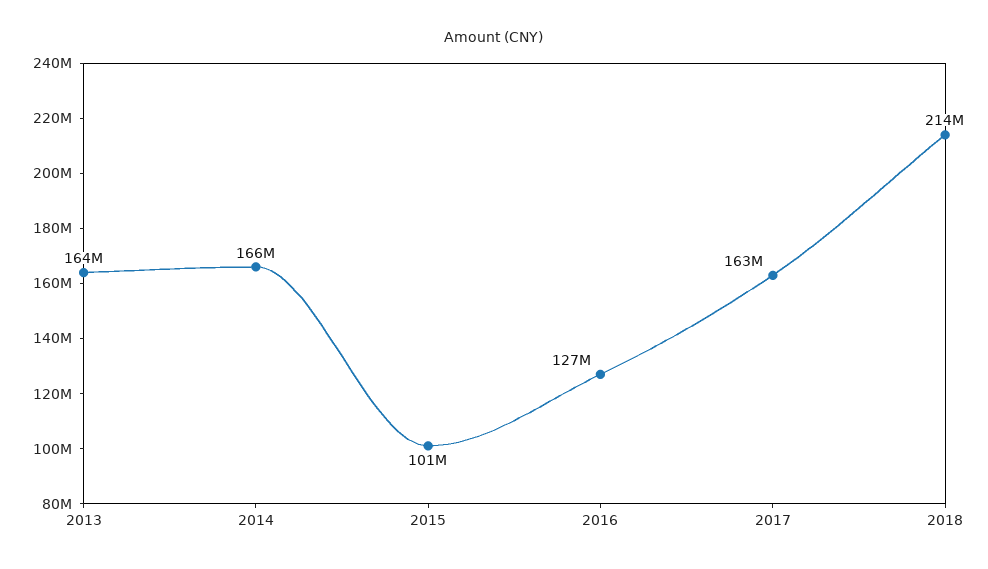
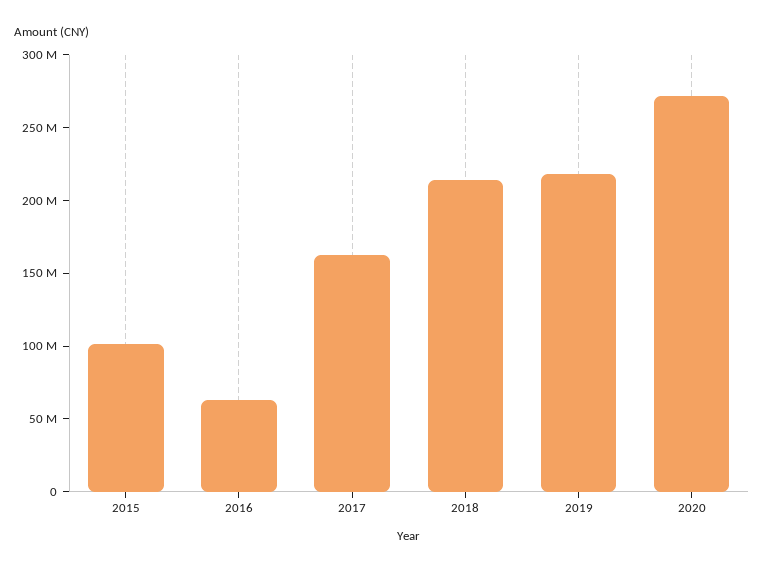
2013: 164000000 -> none
2014: 166000000 -> none
2016: 127000000 -> 60000000
2019: none -> 220000000
2020: none -> 270000000

